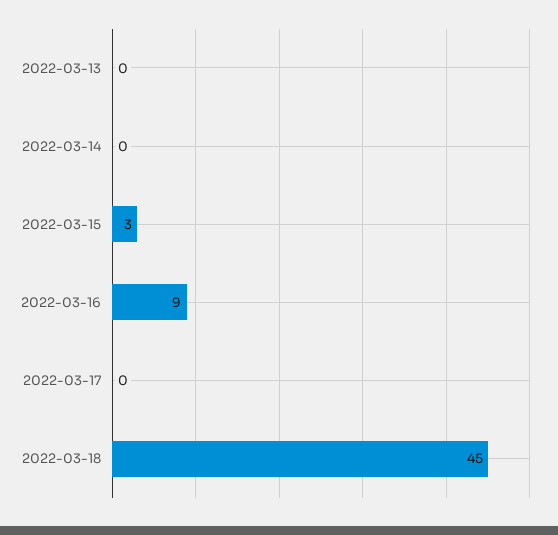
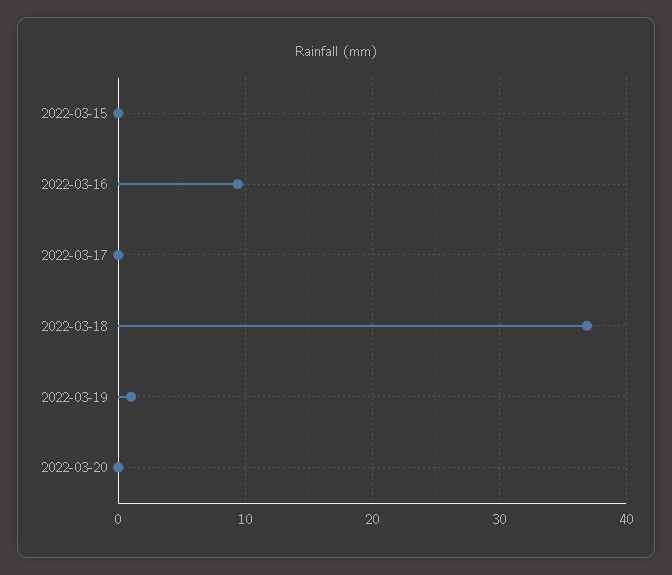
2022-03-13: 0 -> none
2022-03-14: 0 -> none
2022-03-15: 3 -> 0
2022-03-18: 45 -> 37
2022-03-19: none -> 1
2022-03-20: none -> 0

